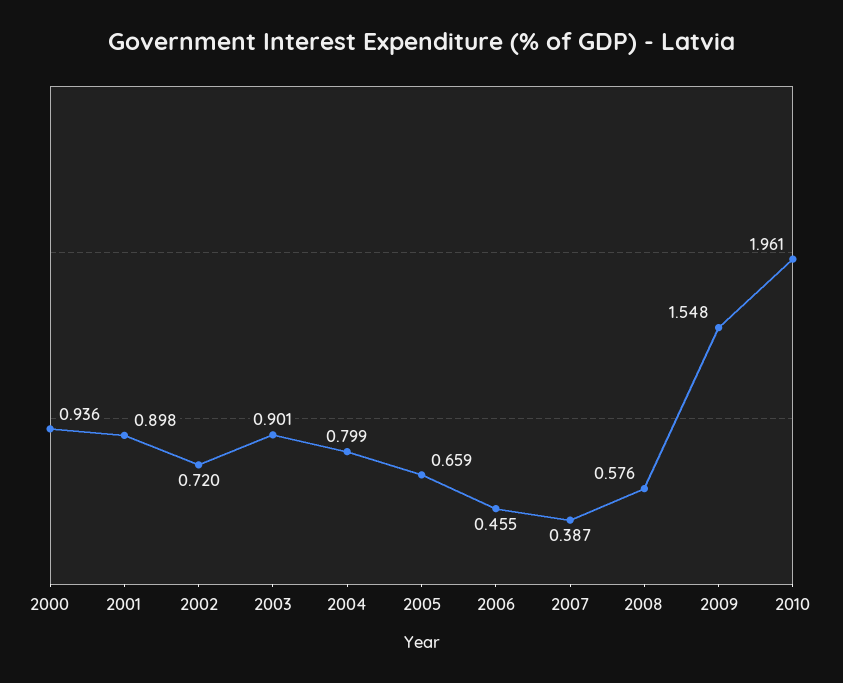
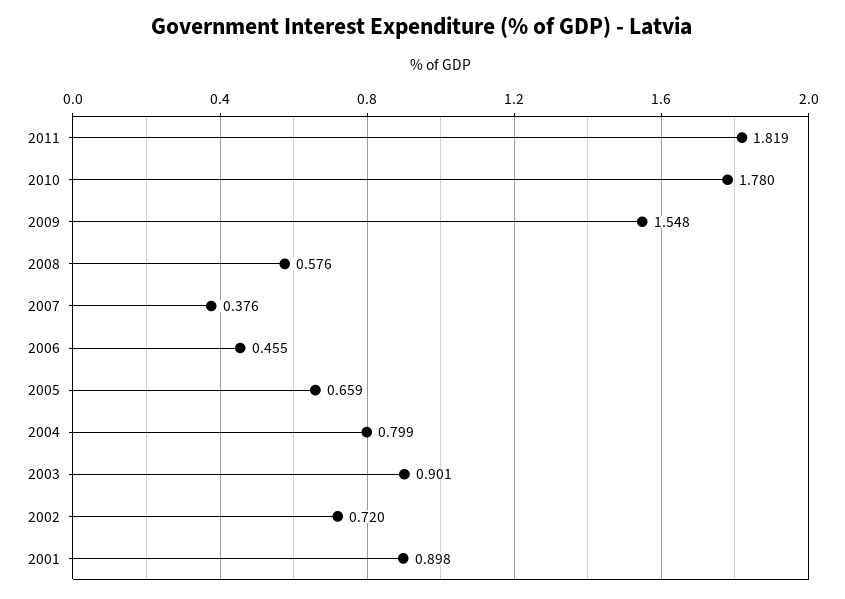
2000: 0.936 -> none
2007: 0.387 -> 0.376
2010: 1.961 -> 1.78
2011: none -> 1.819

